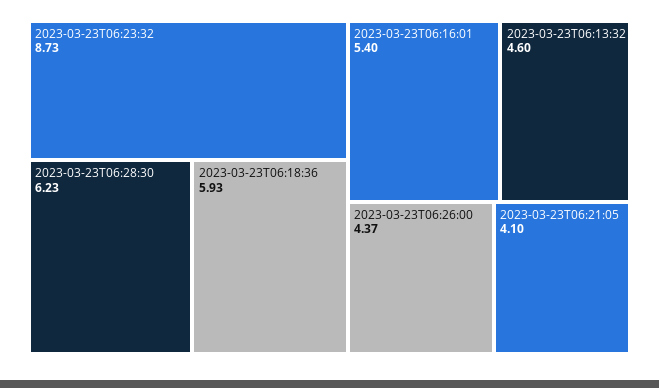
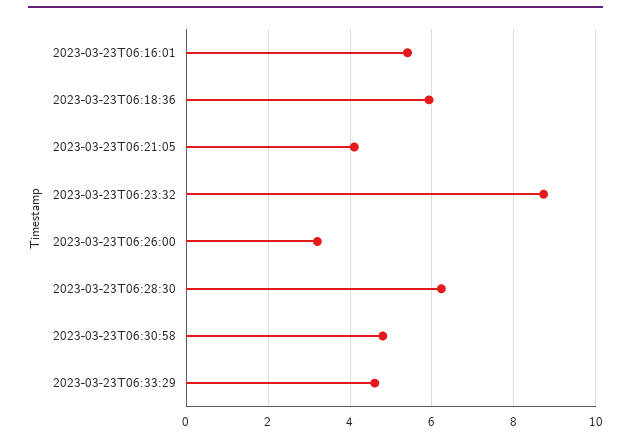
2023-03-23T06:13:32: 4.6 -> none
2023-03-23T06:26:00: 4.37 -> 3.2
2023-03-23T06:30:58: none -> 4.8
2023-03-23T06:33:29: none -> 4.6

